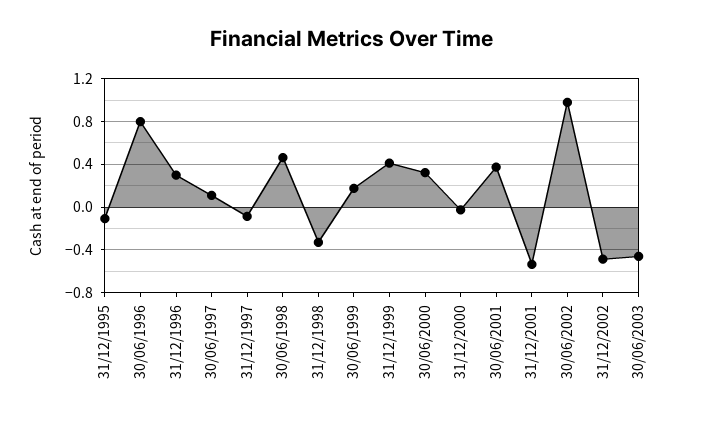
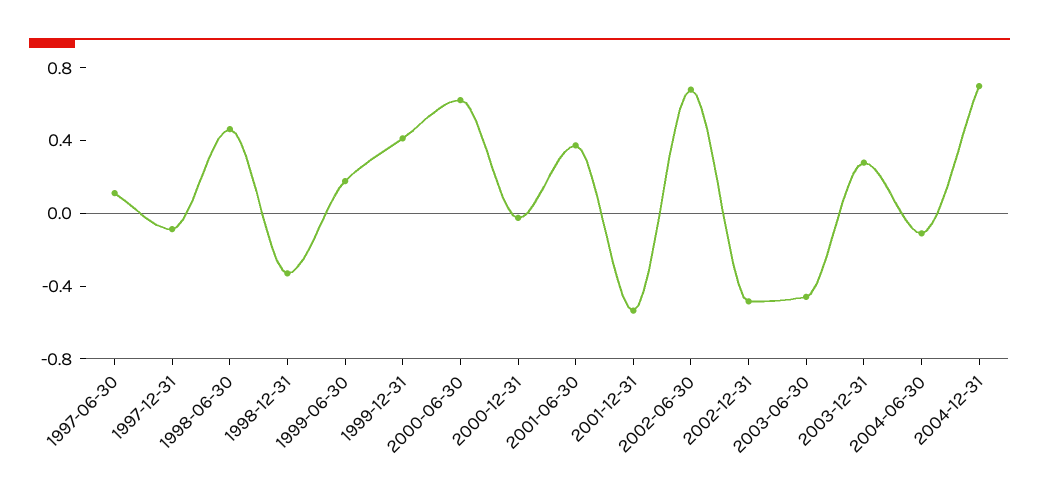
31/12/1995: -0.1 -> none
30/06/1996: 0.8 -> none
31/12/1996: 0.3 -> none
30/06/2000: 0.3 -> 0.6
30/06/2002: 1 -> 0.7
2003-12-31: none -> 0.3
2004-06-30: none -> -0.1
2004-12-31: none -> 0.7

